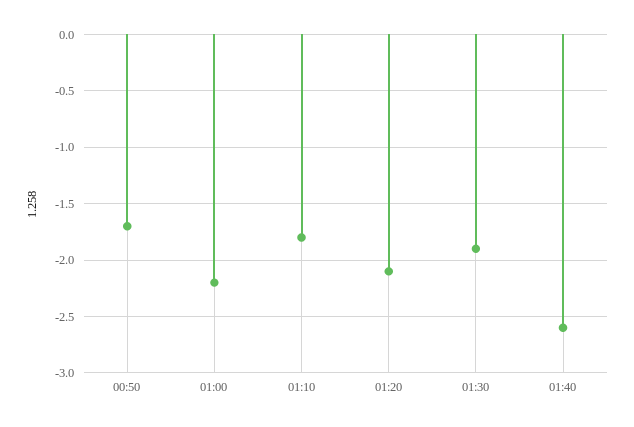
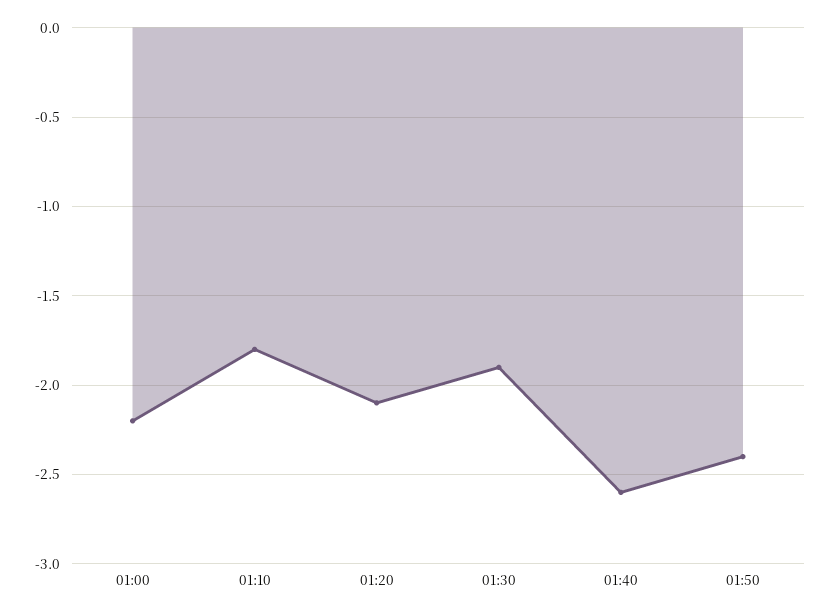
00:50: -1.7 -> none
01:50: none -> -2.4

